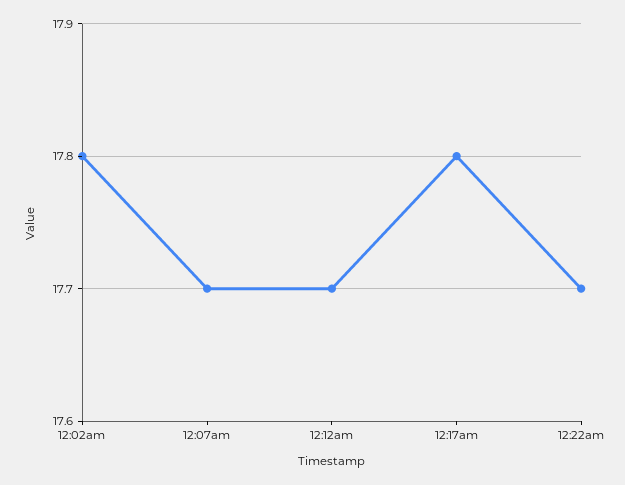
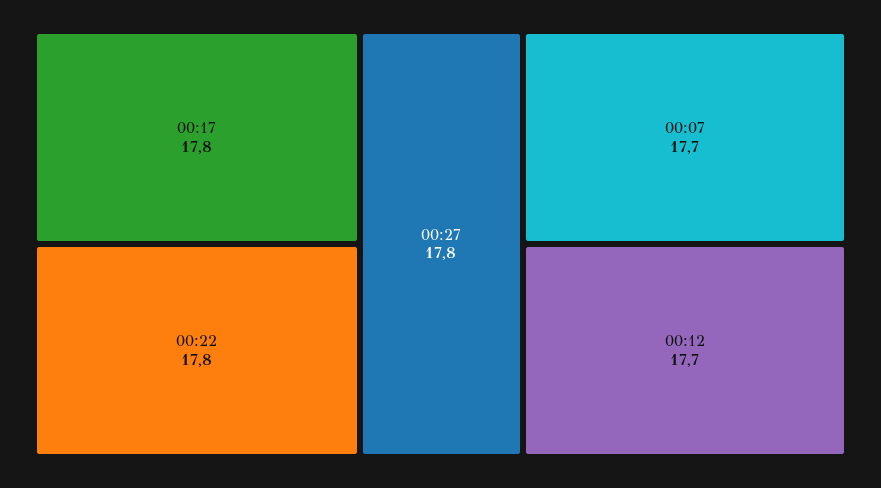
12:02am: 17.8 -> none
12:22am: 17.7 -> 17.8
00:27: none -> 17.8

